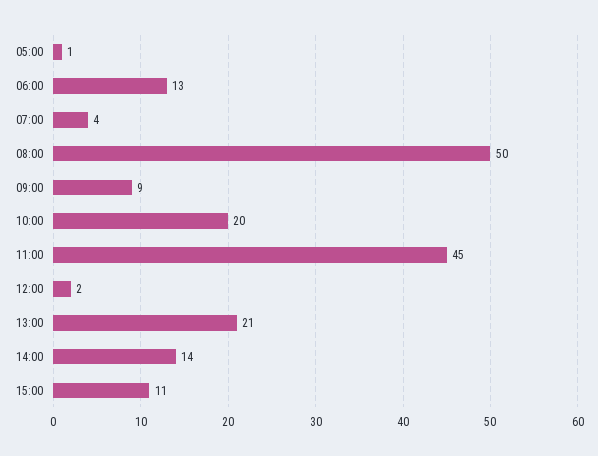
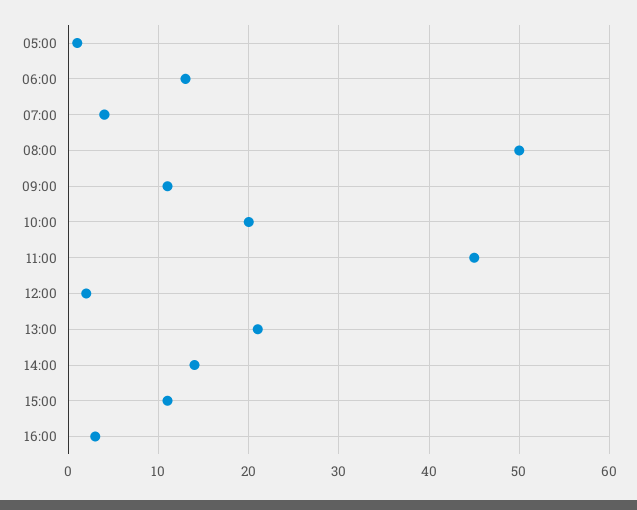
09:00: 9 -> 11
16:00: none -> 3

